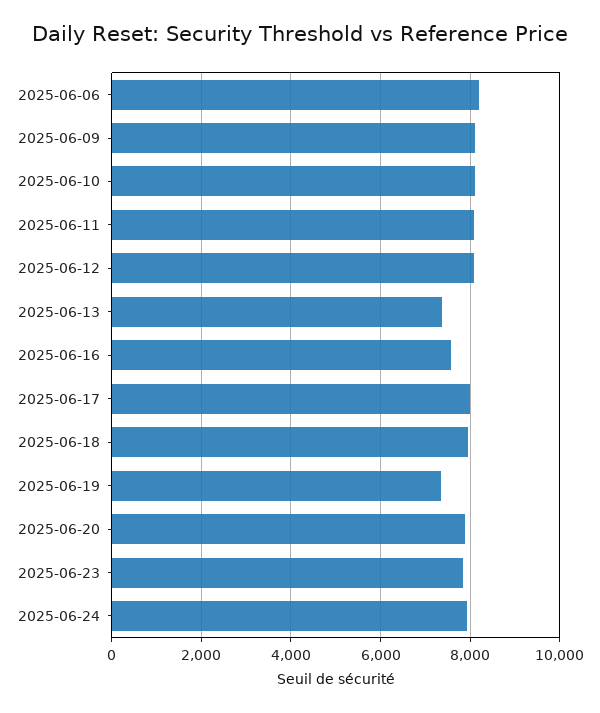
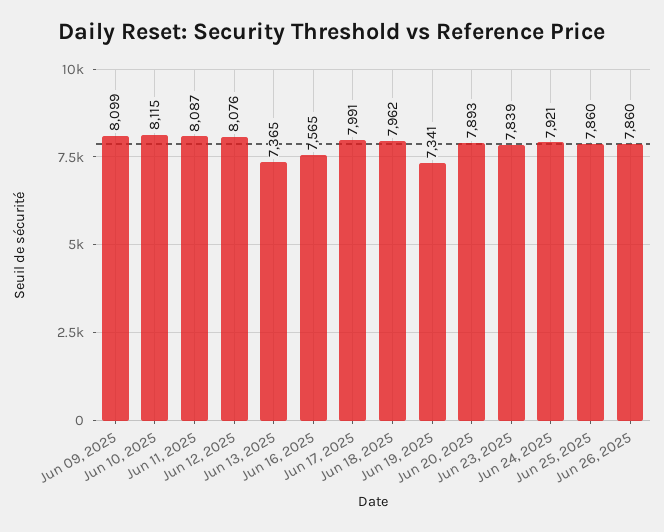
2025-06-06: 8200 -> none
Jun 25, 2025: none -> 7860
Jun 26, 2025: none -> 7860

